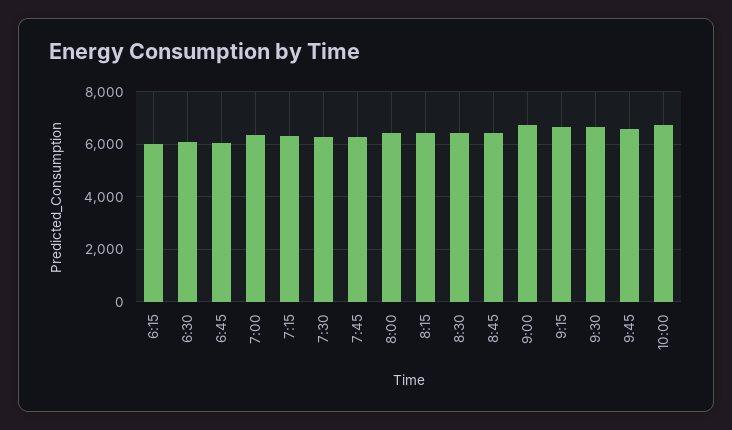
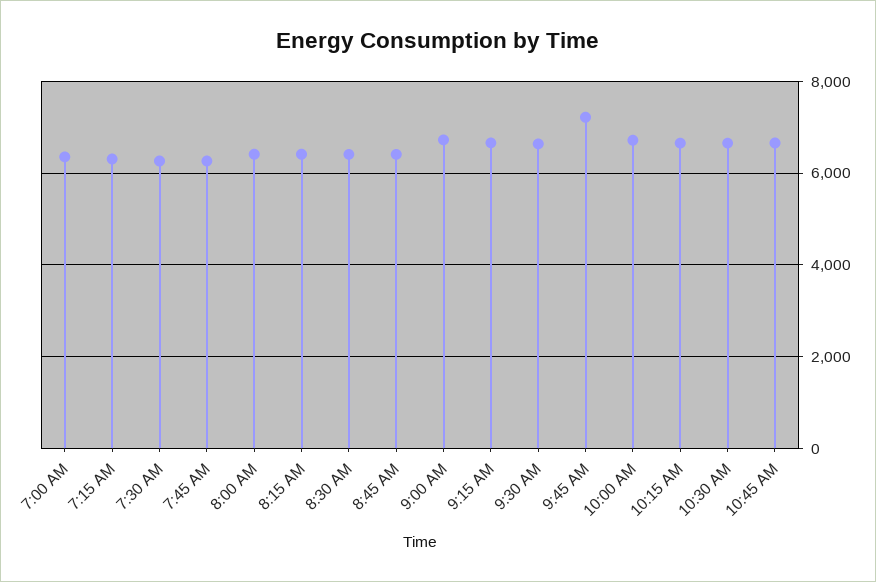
6:15: 6000 -> none
6:30: 6000 -> none
6:45: 6000 -> none
9:45: 6500 -> 7200
10:15 AM: none -> 6600
10:30 AM: none -> 6600
10:45 AM: none -> 6600

